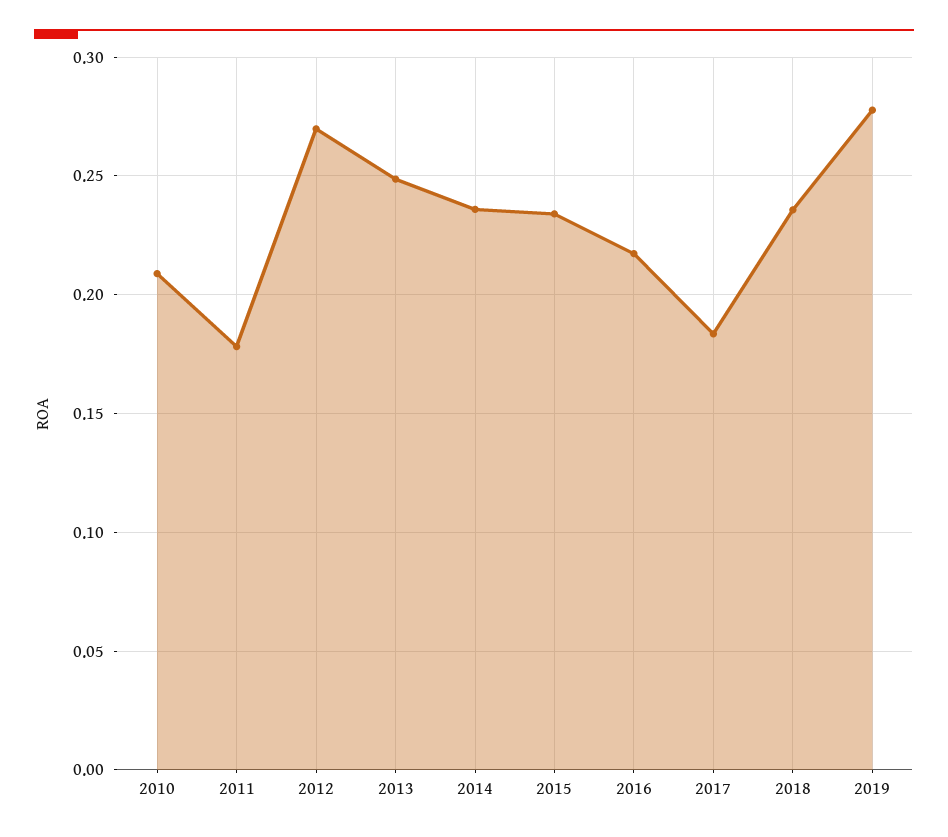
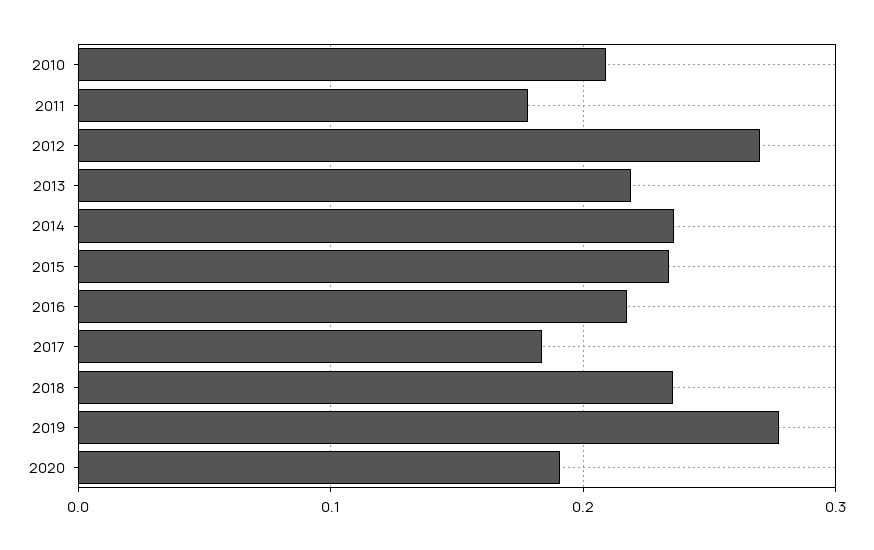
2013: 0.25 -> 0.22
2020: none -> 0.19

